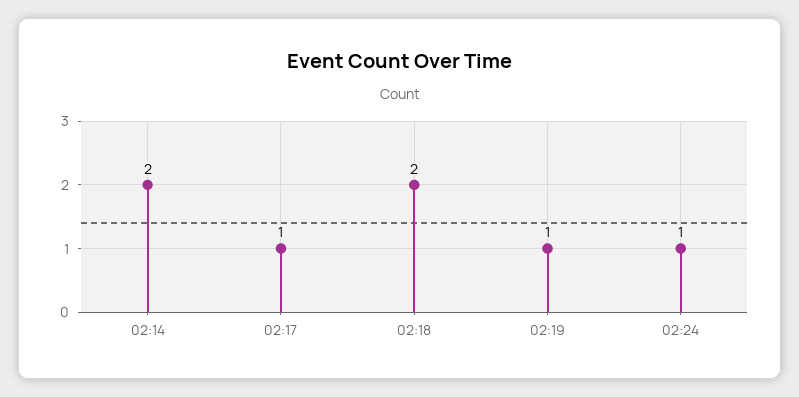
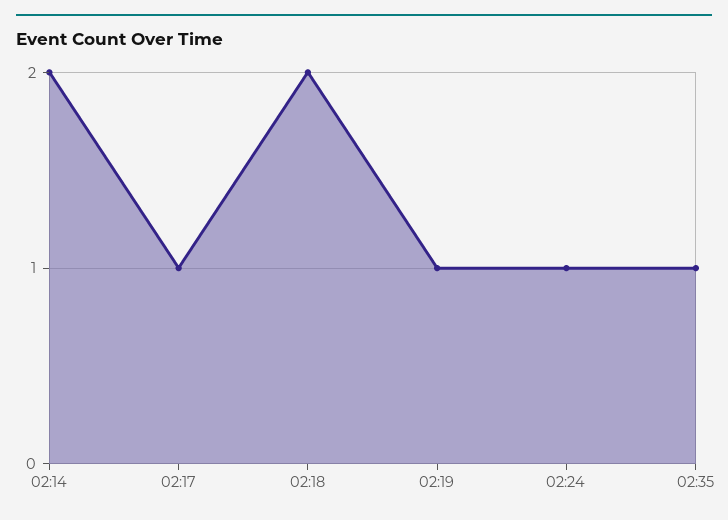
02:35: none -> 1

